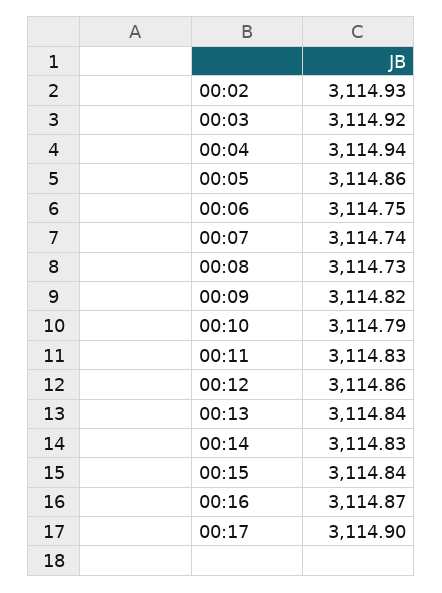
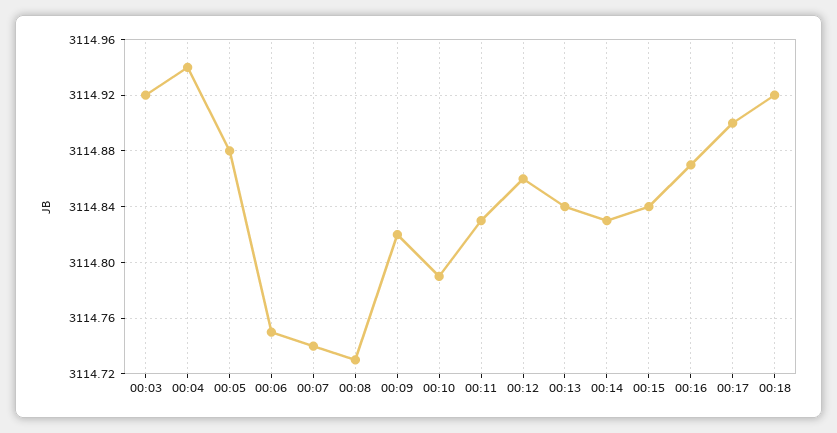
00:02: 3114.93 -> none
00:05: 3114.86 -> 3114.88
00:18: none -> 3114.92

